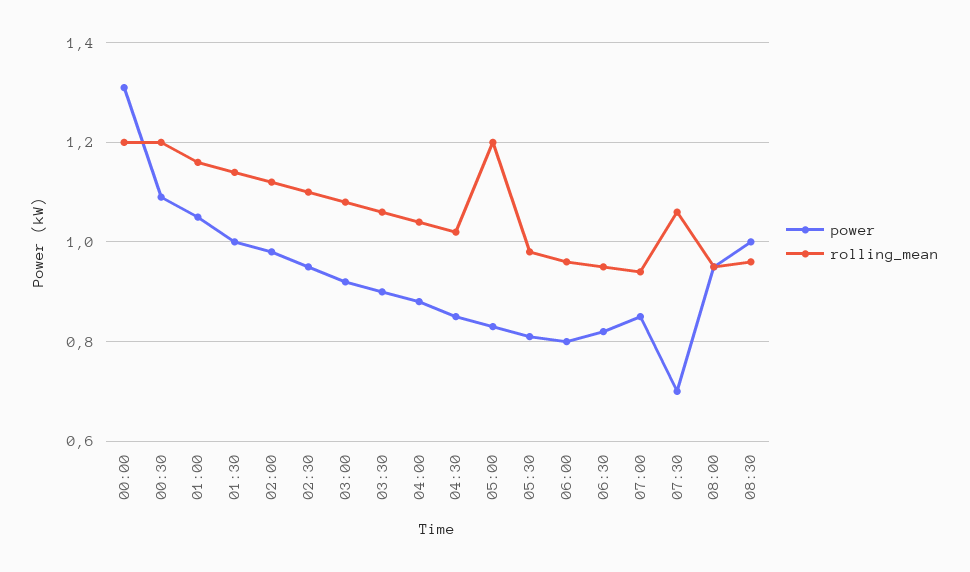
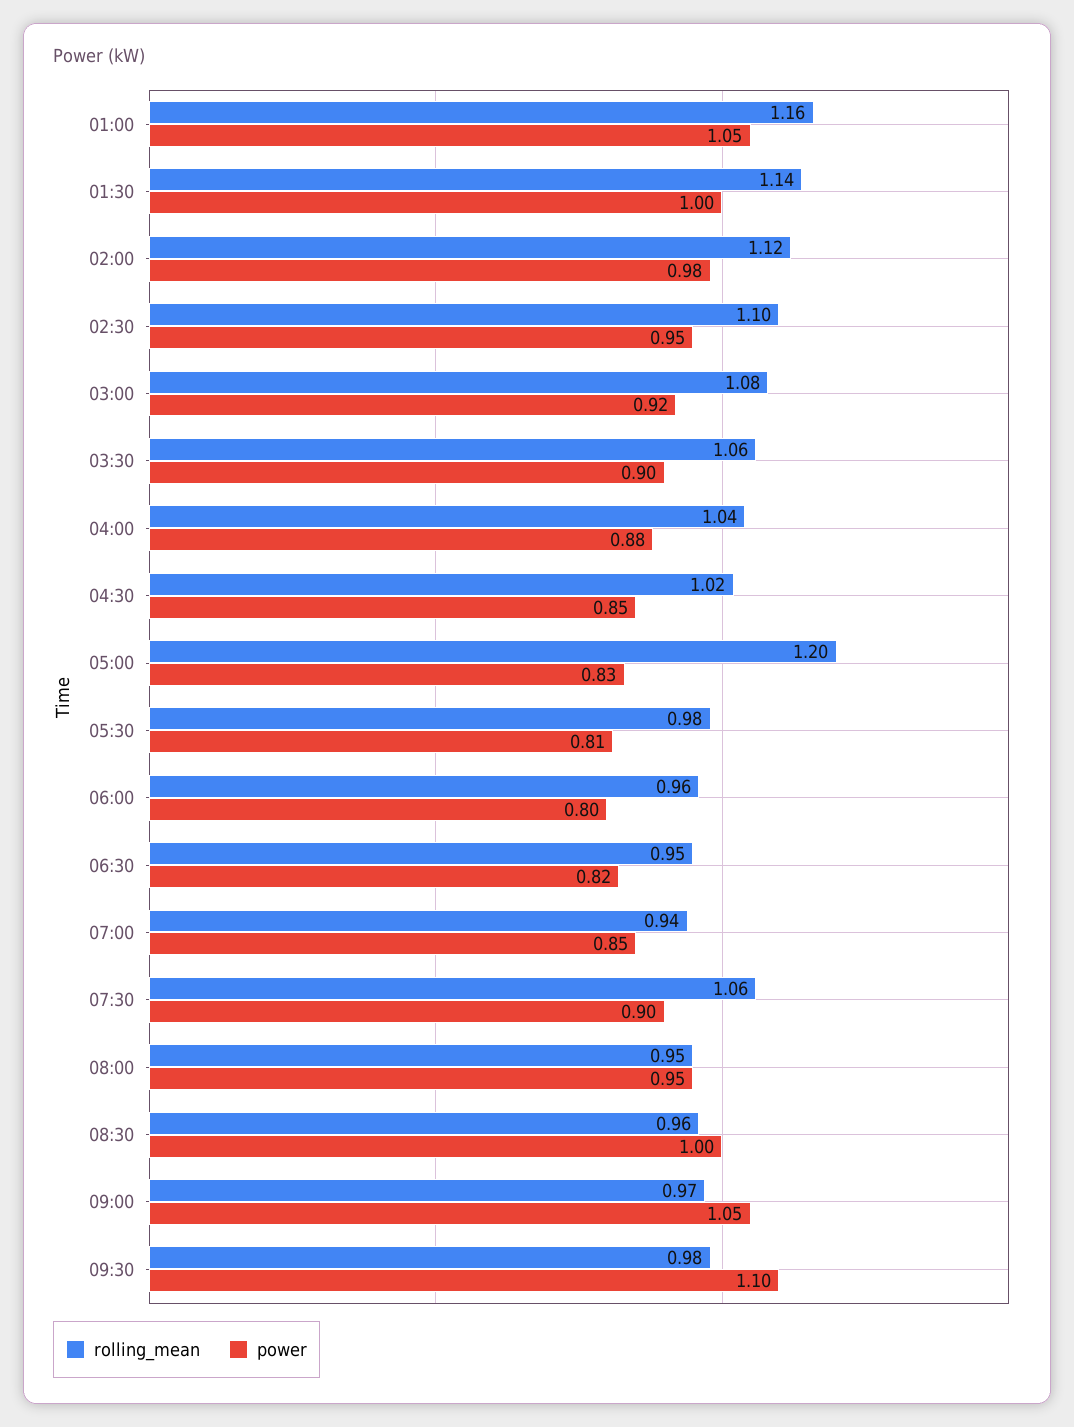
power, 00:00: 1.3 -> none
rolling_mean, 00:00: 1.2 -> none
power, 00:30: 1.1 -> none
rolling_mean, 00:30: 1.2 -> none
power, 07:30: 0.7 -> 0.9
rolling_mean, 09:00: none -> 0.97
power, 09:00: none -> 1.05
rolling_mean, 09:30: none -> 0.98
power, 09:30: none -> 1.1

